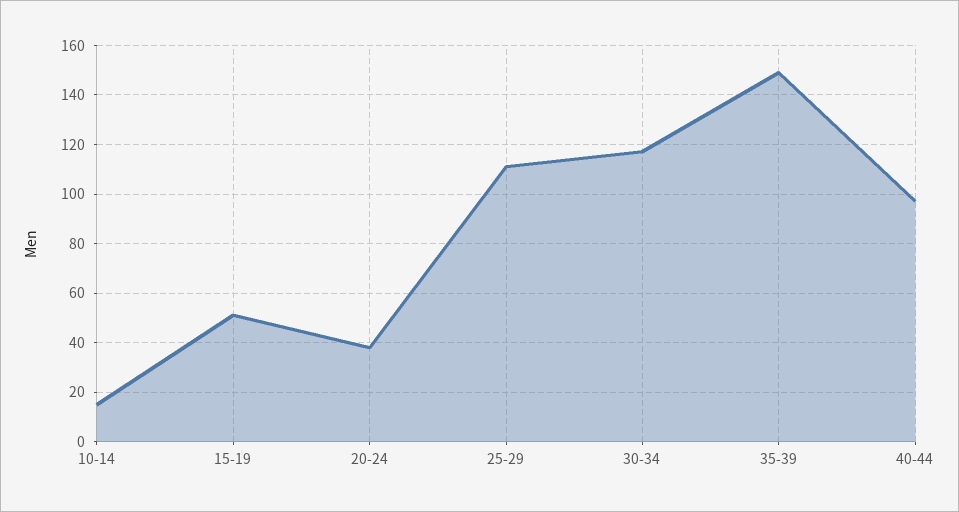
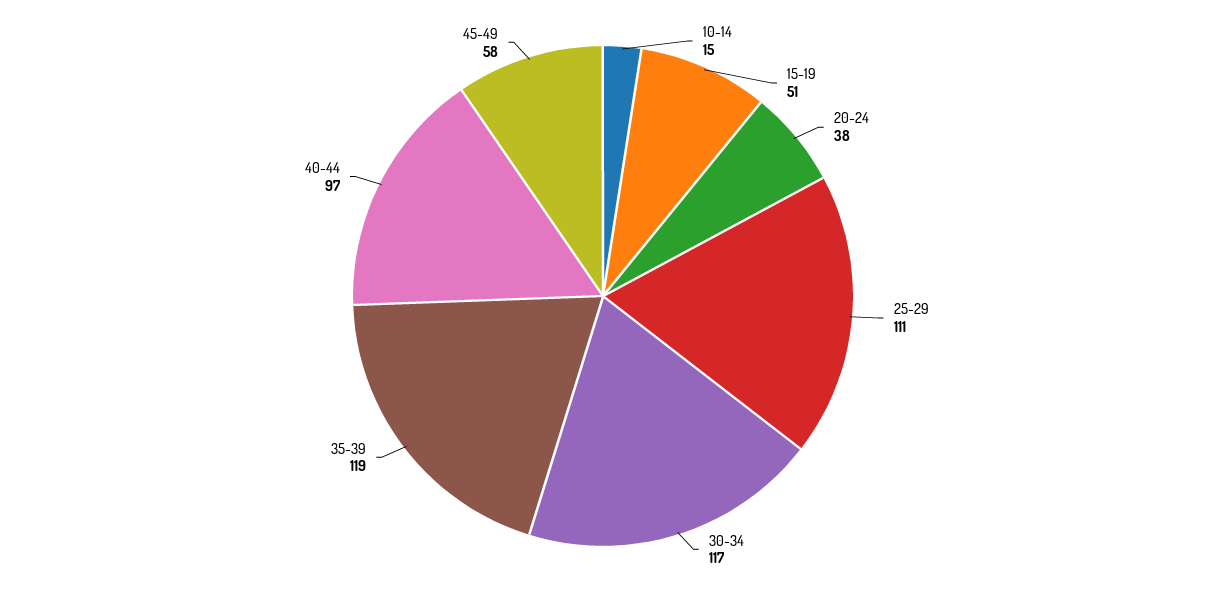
35-39: 150 -> 119
45-49: none -> 58

